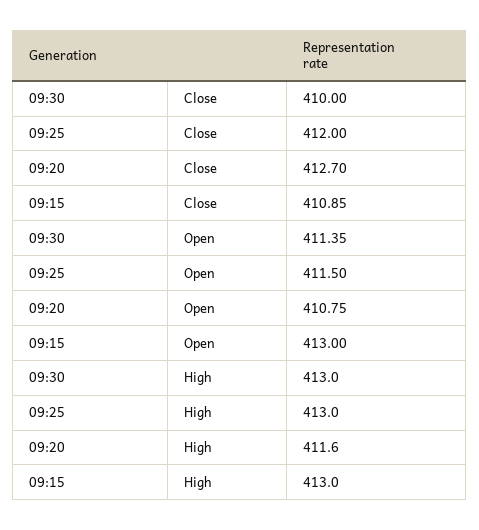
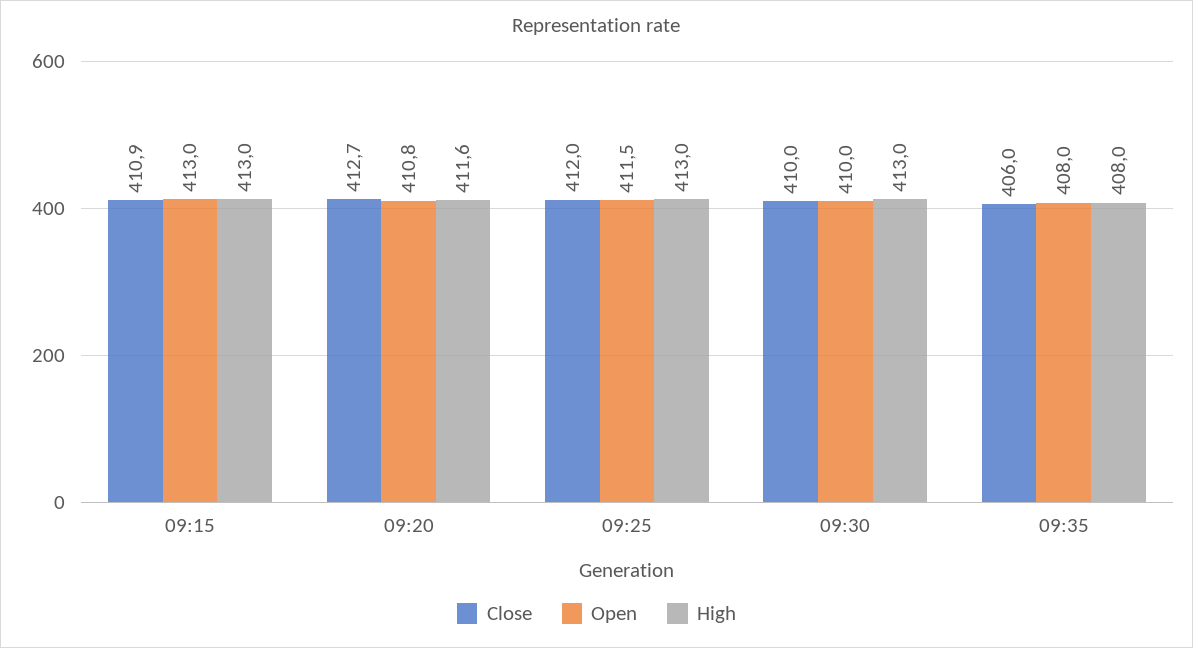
Open, 09:30: 411.35 -> 410
Close, 09:35: none -> 406
Open, 09:35: none -> 408
High, 09:35: none -> 408

